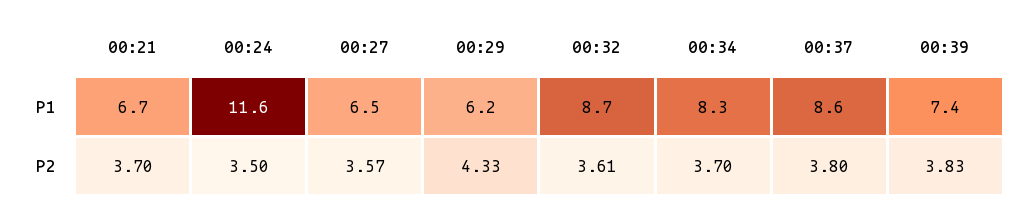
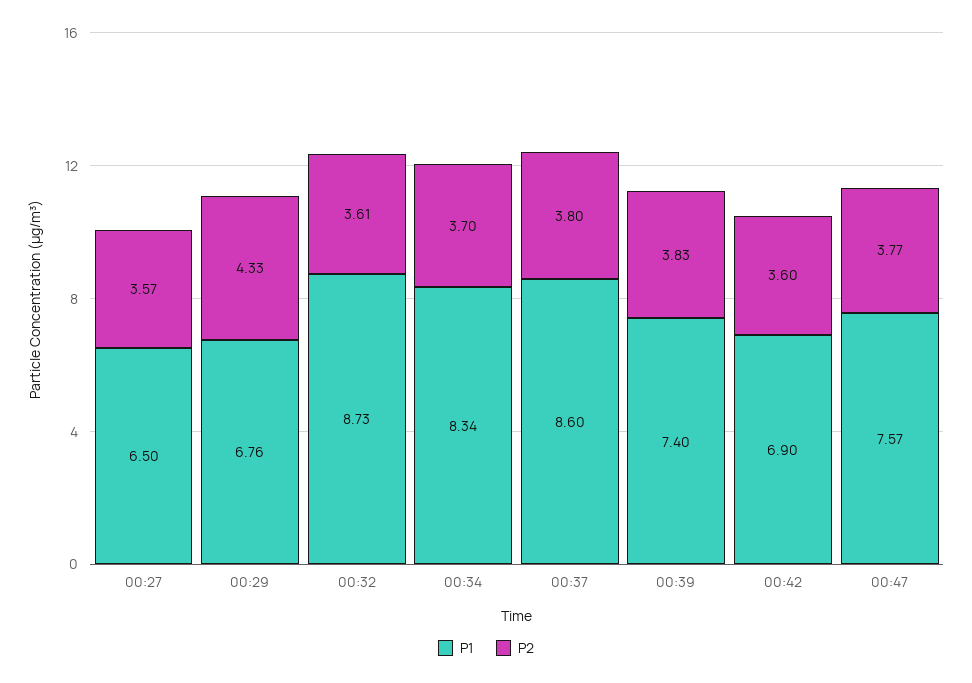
P1, 00:21: 6.7 -> none
P1, 00:24: 11.6 -> none
P1, 00:29: 6.2 -> 6.76
P2, 00:21: 3.7 -> none
P2, 00:24: 3.5 -> none
P1, 00:42: none -> 6.9
P2, 00:42: none -> 3.6
P1, 00:47: none -> 7.57
P2, 00:47: none -> 3.77

